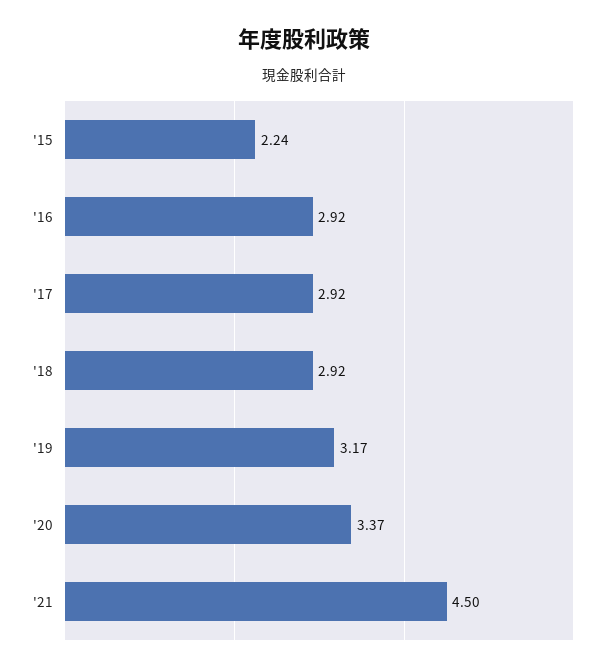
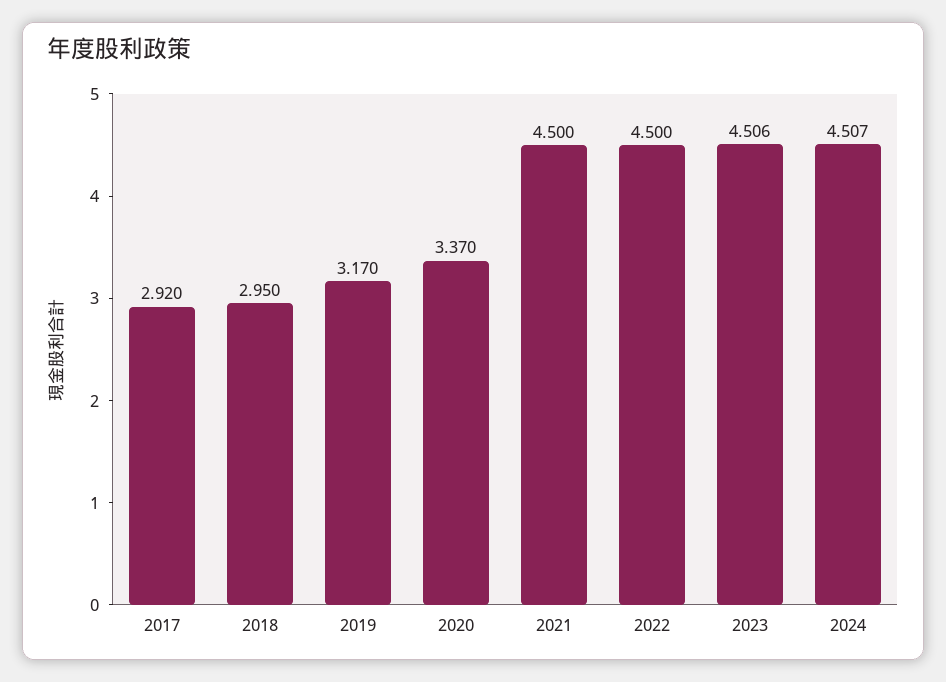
'15: 2.24 -> none
'16: 2.92 -> none
'18: 2.92 -> 2.95
2022: none -> 4.5
2023: none -> 4.506
2024: none -> 4.507

